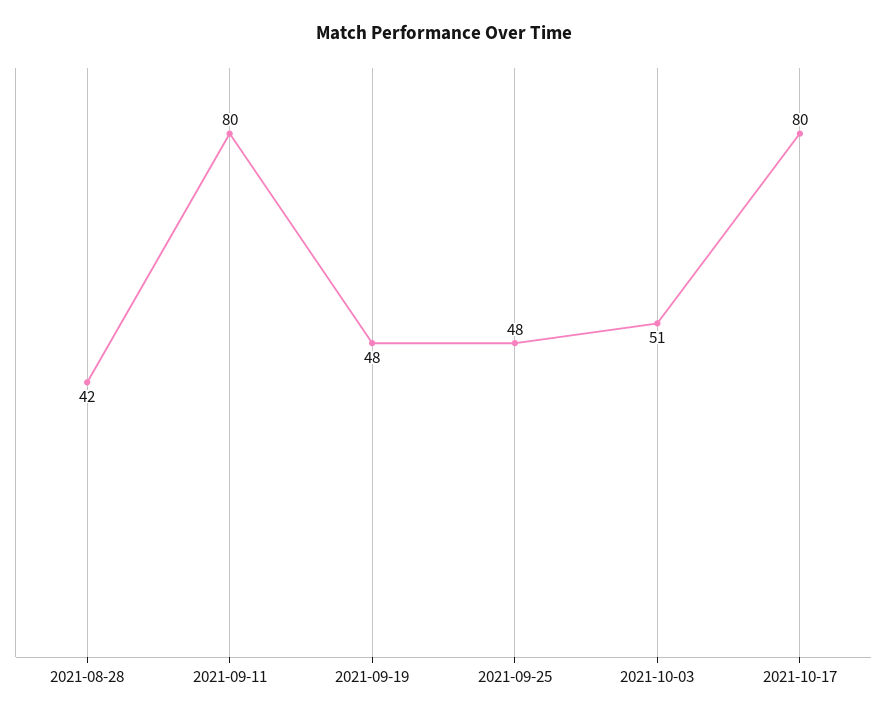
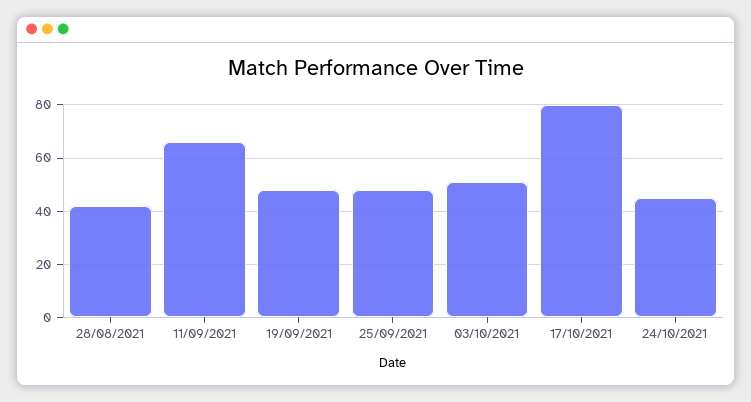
2021-09-11: 80 -> 65
24/10/2021: none -> 45

